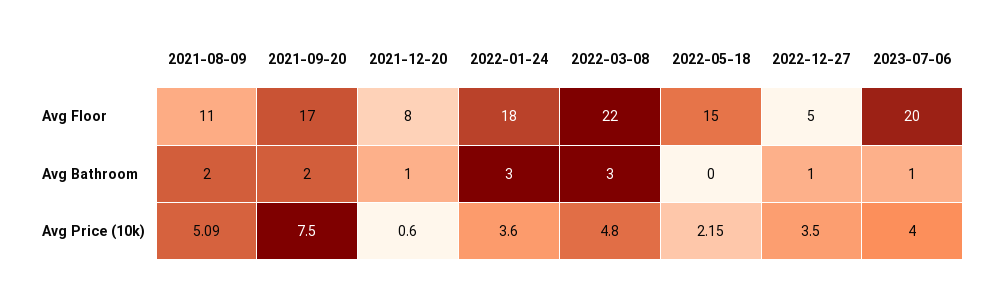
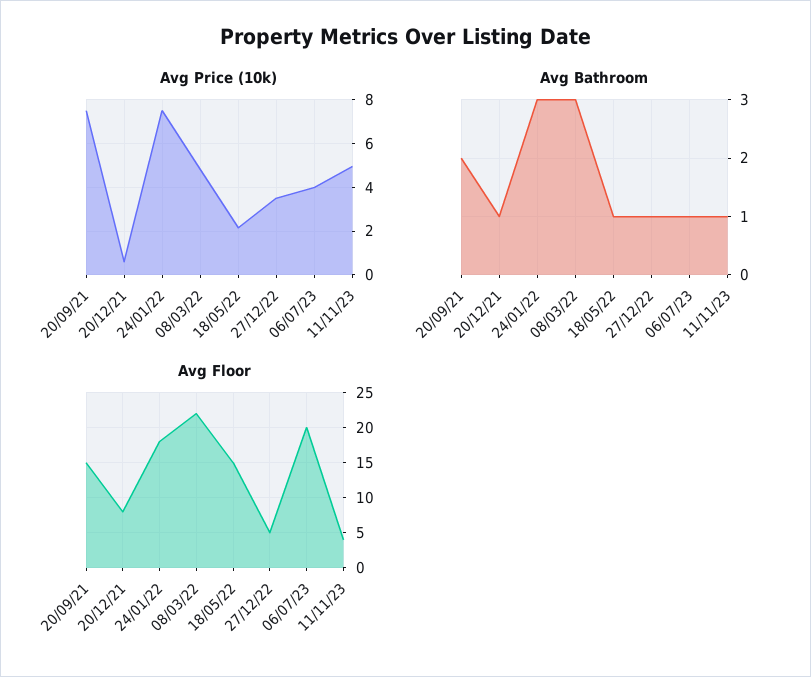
Avg Floor, 2021-08-09: 11 -> none
Avg Floor, 2021-09-20: 17 -> 15
Avg Bathroom, 2021-08-09: 2 -> none
Avg Bathroom, 2022-05-18: 0 -> 1
Avg Price (10k), 2021-08-09: 5.09 -> none
Avg Price (10k), 2022-01-24: 3.6 -> 7.5
Avg Price (10k), 11/11/23: none -> 5
Avg Bathroom, 11/11/23: none -> 1
Avg Floor, 11/11/23: none -> 4

